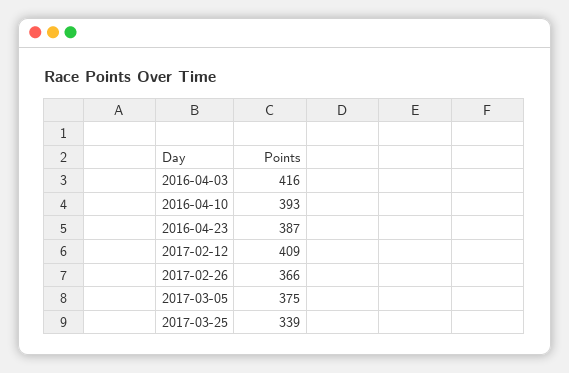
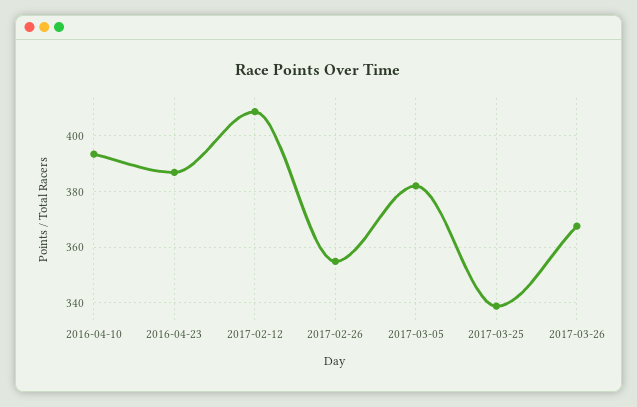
2016-04-03: 416 -> none
2017-02-26: 366 -> 355
2017-03-05: 375 -> 382.5
2017-03-26: none -> 367.5

